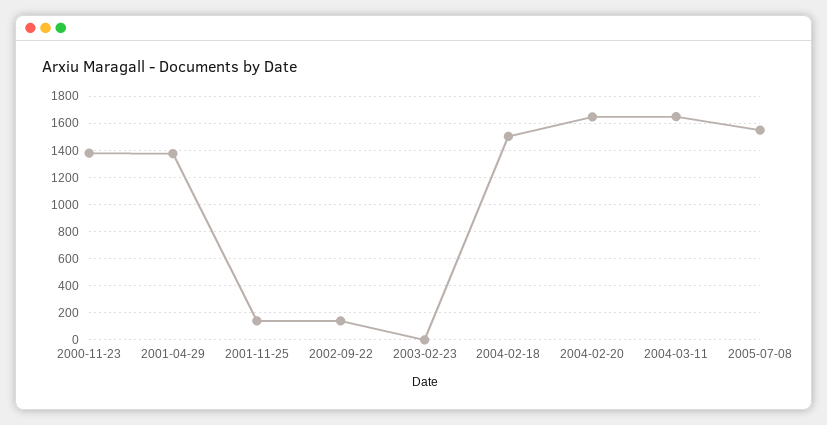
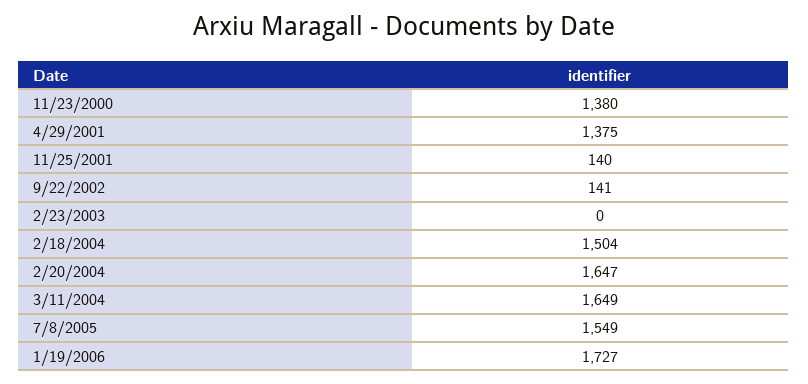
1/19/2006: none -> 1727

